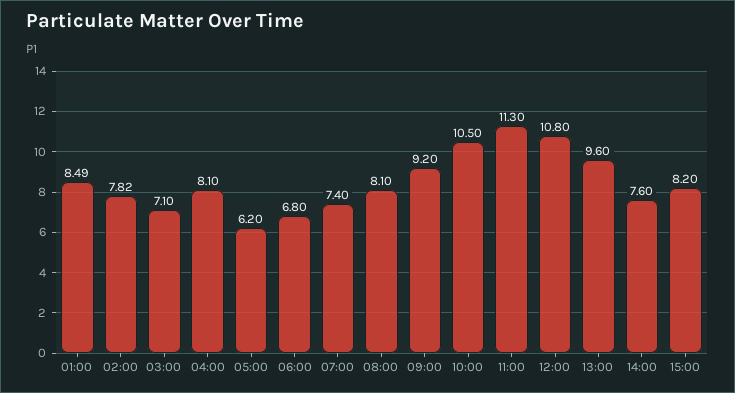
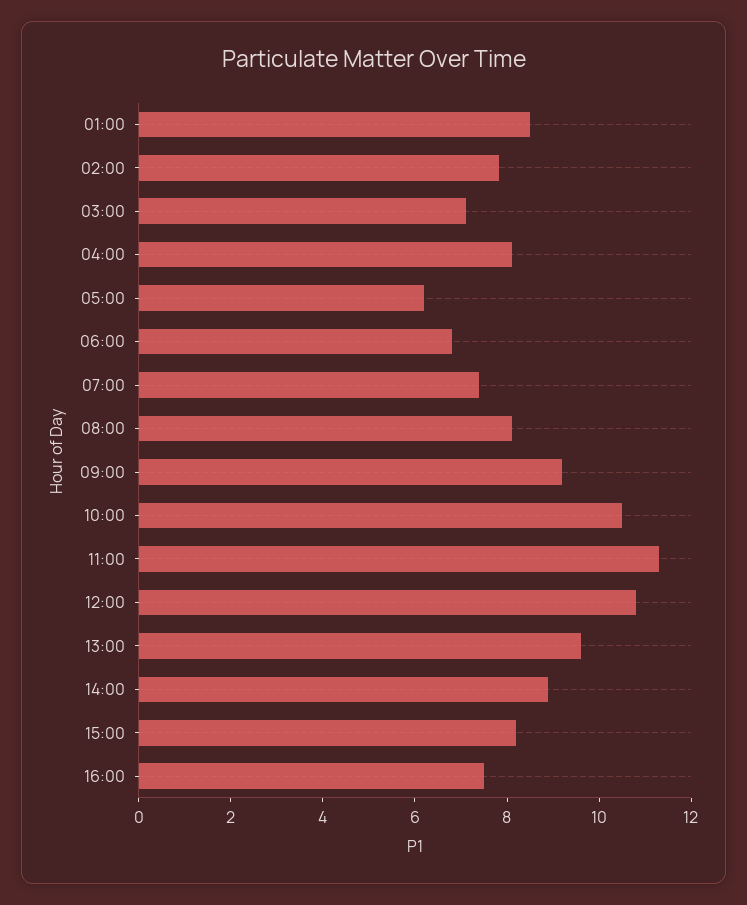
14:00: 7.6 -> 9
16:00: none -> 7.5

